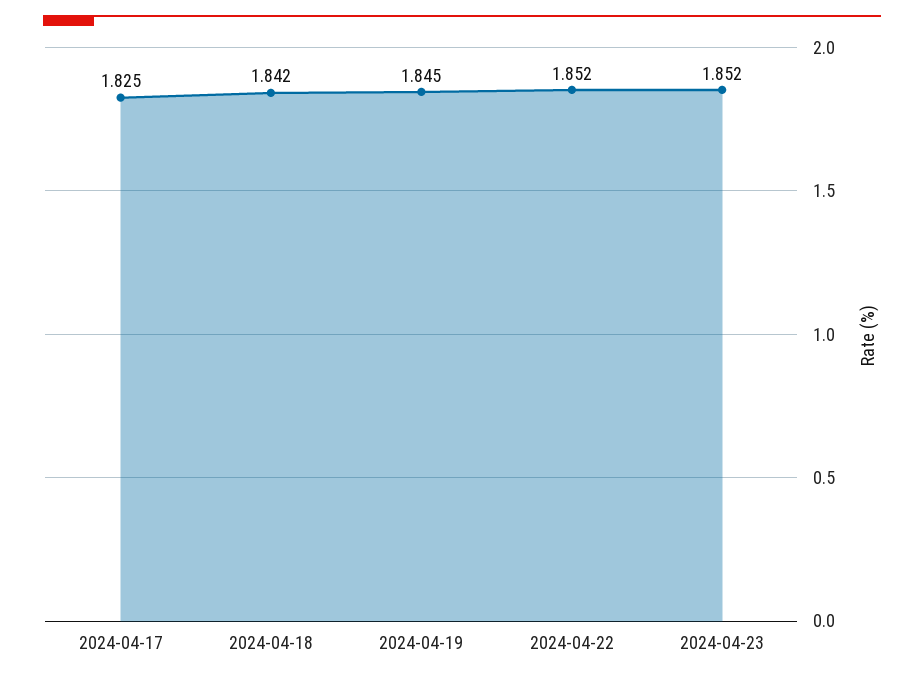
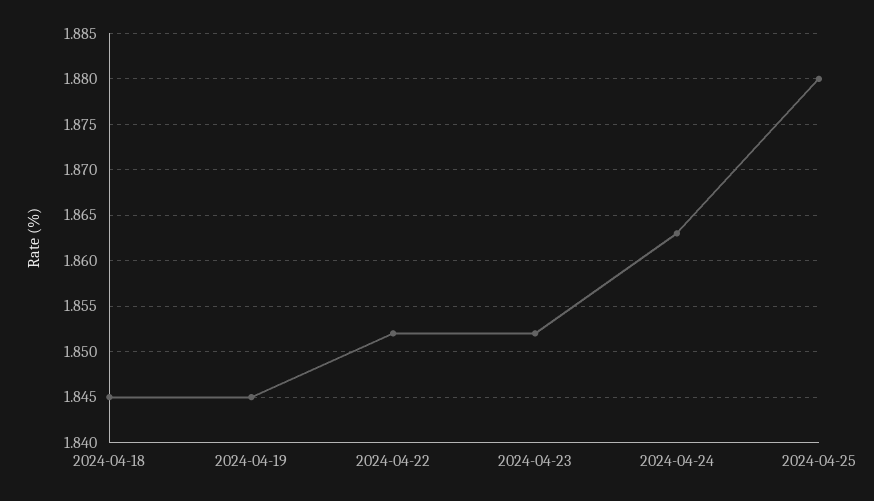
2024-04-17: 1.825 -> none
2024-04-18: 1.842 -> 1.845
2024-04-24: none -> 1.863
2024-04-25: none -> 1.88

